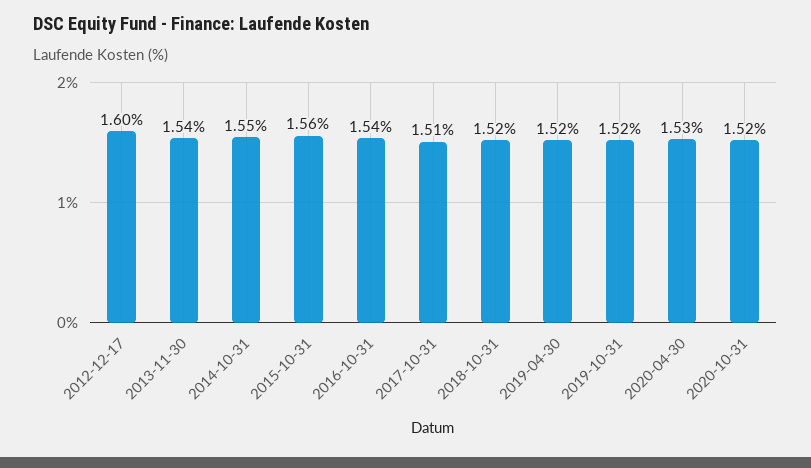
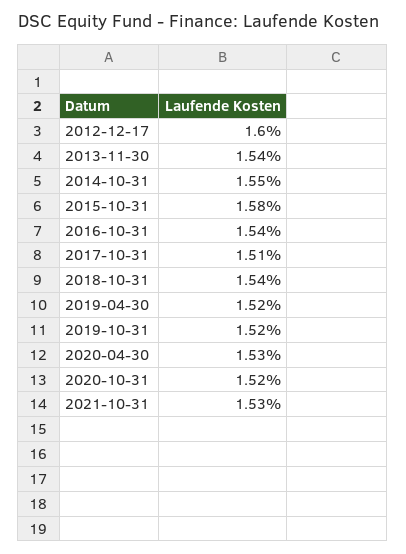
2015-10-31: 1.56 -> 1.58
2018-10-31: 1.52 -> 1.54
2021-10-31: none -> 1.53

